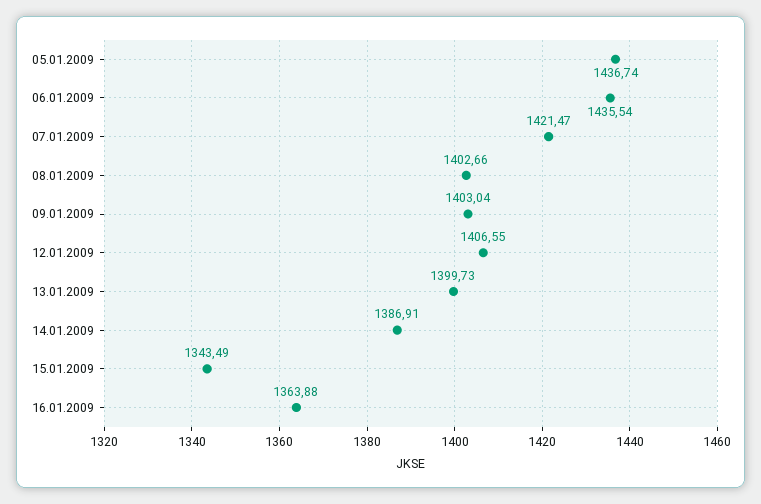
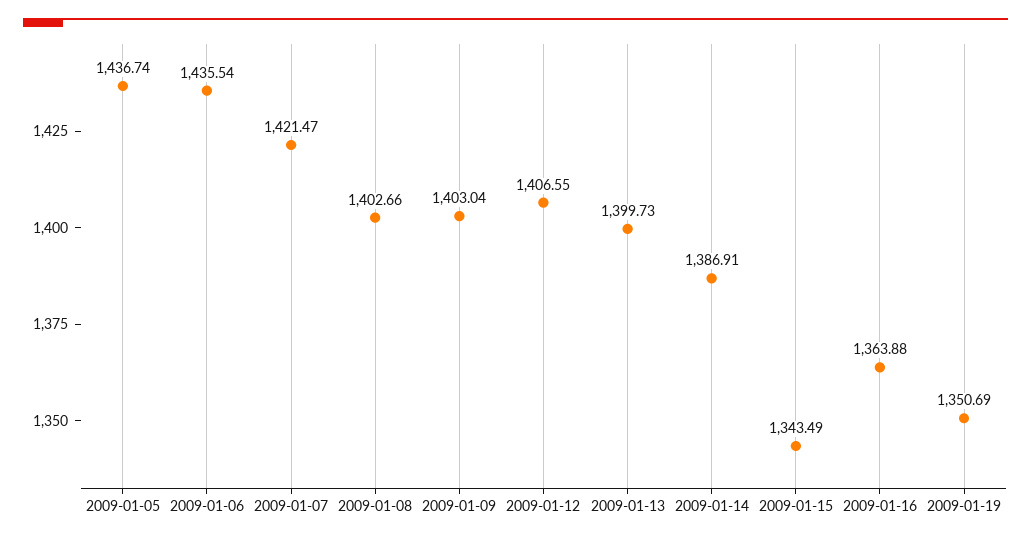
2009-01-19: none -> 1350.69

